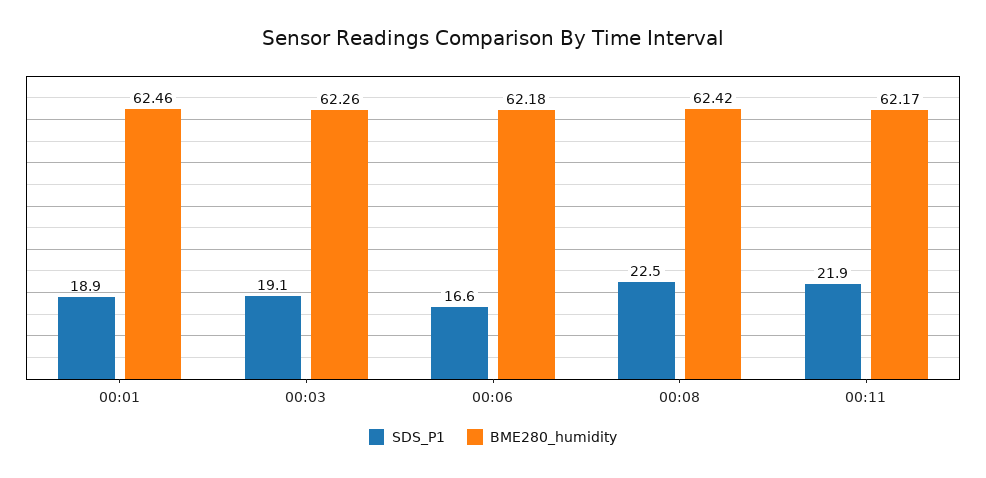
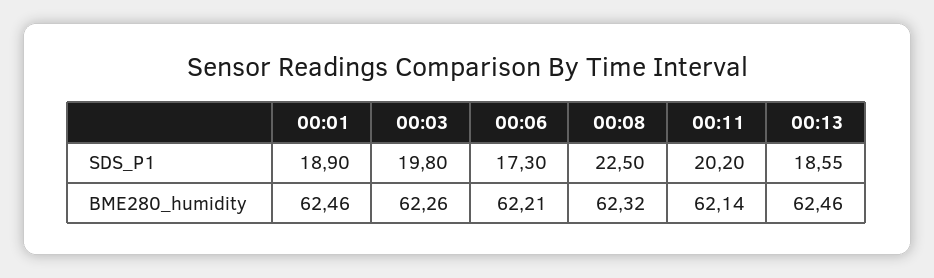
SDS_P1, 00:03: 19.1 -> 19.8
SDS_P1, 00:06: 16.6 -> 17.3
BME280_humidity, 00:06: 62.18 -> 62.21
BME280_humidity, 00:08: 62.42 -> 62.32
SDS_P1, 00:11: 21.9 -> 20.2
BME280_humidity, 00:11: 62.17 -> 62.14
SDS_P1, 00:13: none -> 18.55
BME280_humidity, 00:13: none -> 62.46

